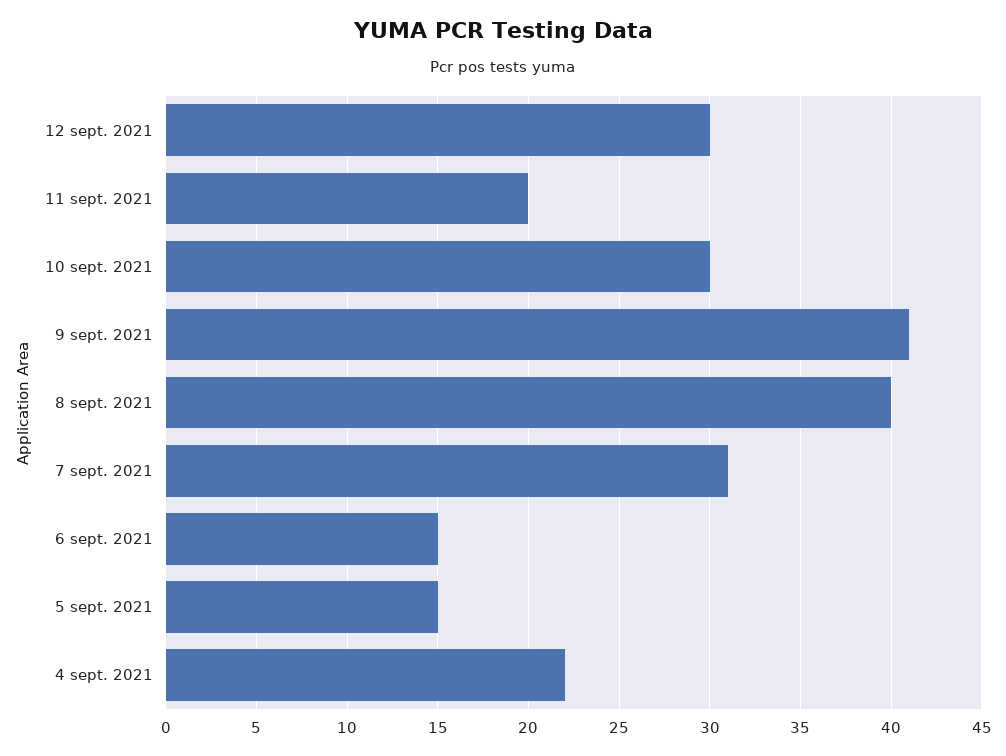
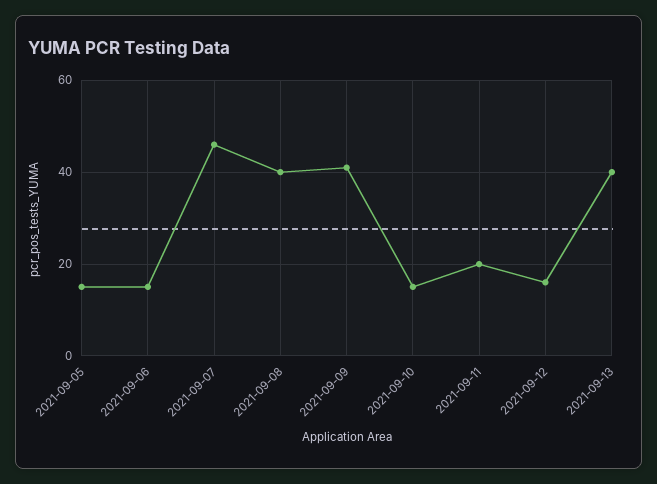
12 sept. 2021: 30 -> 15
10 sept. 2021: 30 -> 15
7 sept. 2021: 31 -> 45
4 sept. 2021: 22 -> none
2021-09-13: none -> 40

